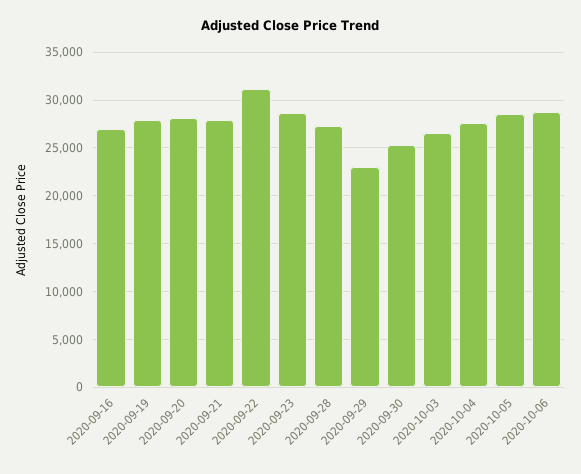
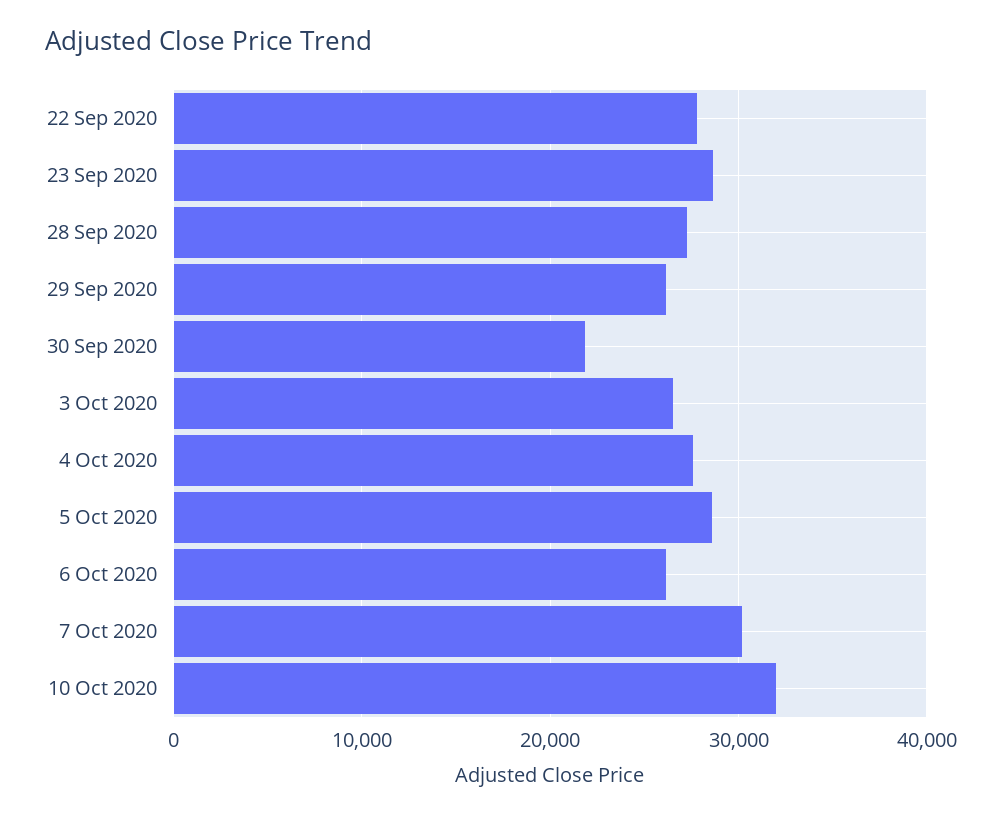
2020-09-16: 27000 -> none
2020-09-19: 28000 -> none
2020-09-20: 28000 -> none
2020-09-21: 28000 -> none
2020-09-22: 31000 -> 28000
2020-09-29: 23000 -> 26000
2020-09-30: 25000 -> 22000
2020-10-06: 29000 -> 26000
7 Oct 2020: none -> 30000
10 Oct 2020: none -> 32000

